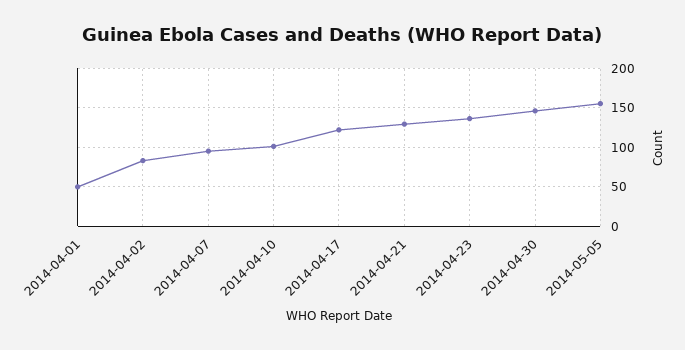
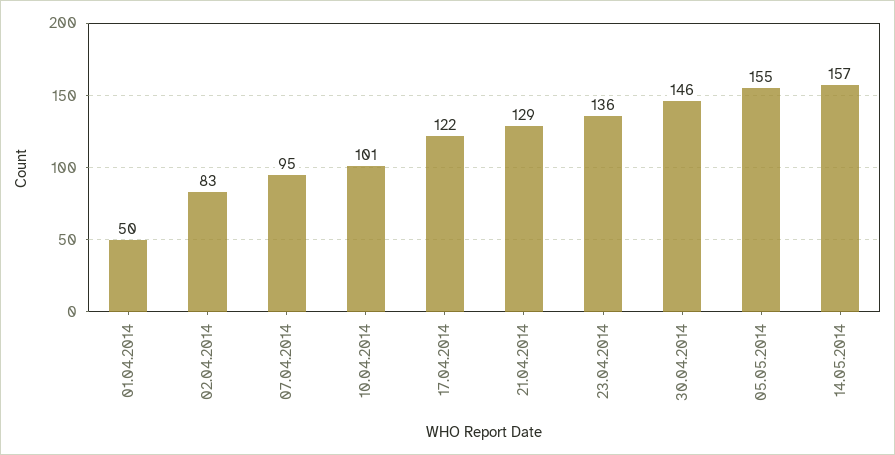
14.05.2014: none -> 157

